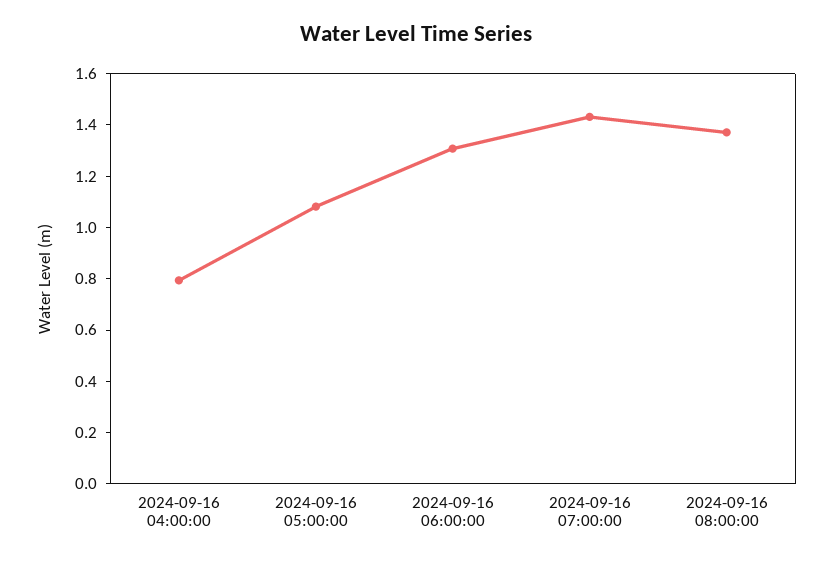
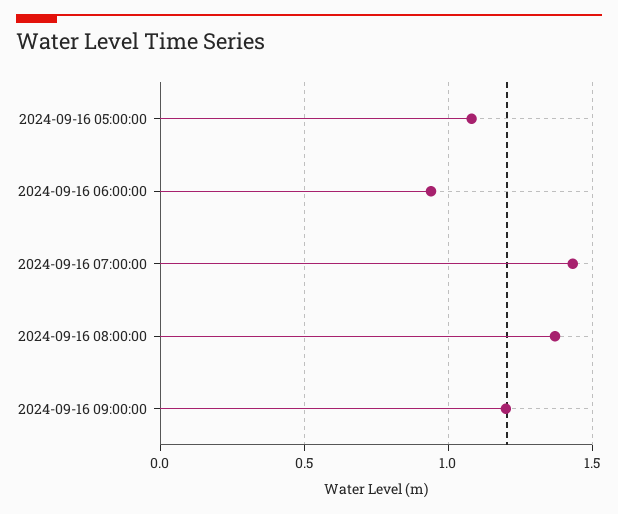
2024-09-16 04:00:00: 0.8 -> none
2024-09-16 06:00:00: 1.3 -> 0.95
2024-09-16 09:00:00: none -> 1.2

